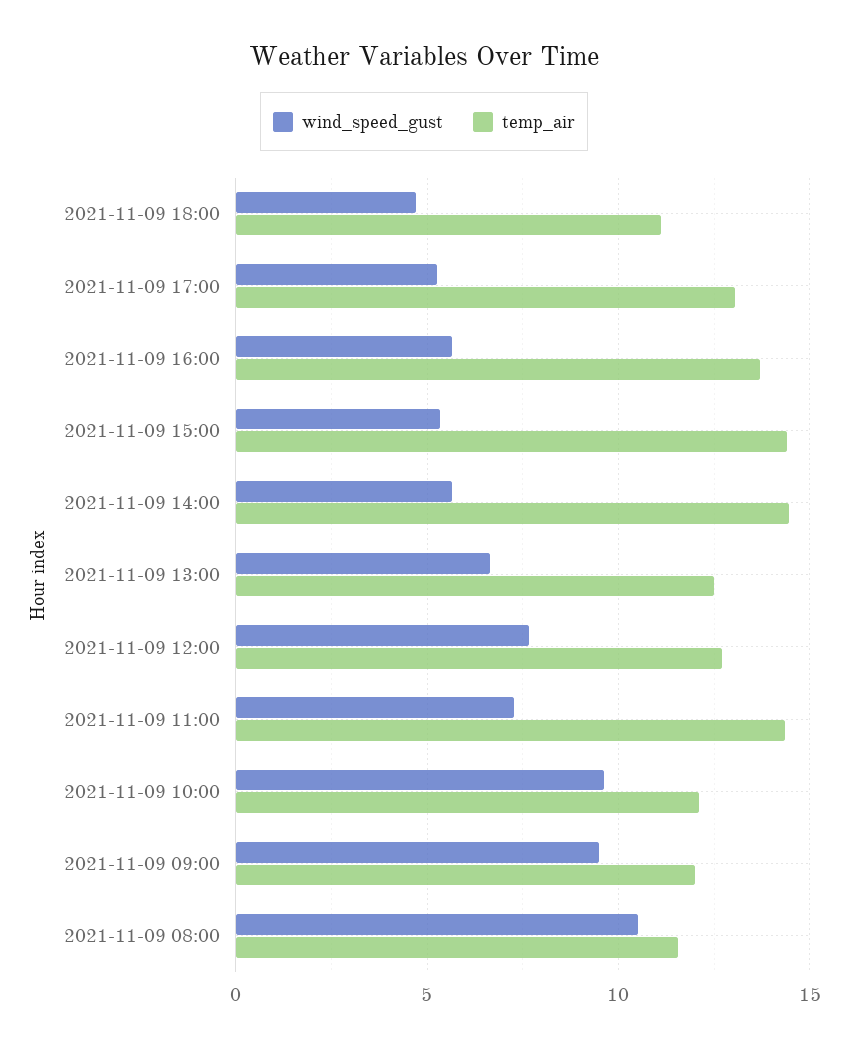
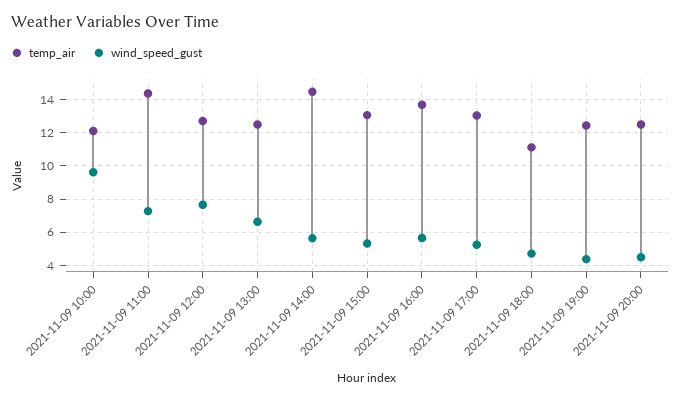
temp_air, 2021-11-09 15:00: 14.5 -> 13
wind_speed_gust, 2021-11-09 09:00: 9.5 -> none
temp_air, 2021-11-09 09:00: 12 -> none
wind_speed_gust, 2021-11-09 08:00: 10.5 -> none
temp_air, 2021-11-09 08:00: 11.5 -> none
temp_air, 2021-11-09 19:00: none -> 12.5
wind_speed_gust, 2021-11-09 19:00: none -> 4.5
temp_air, 2021-11-09 20:00: none -> 12.5
wind_speed_gust, 2021-11-09 20:00: none -> 4.5

